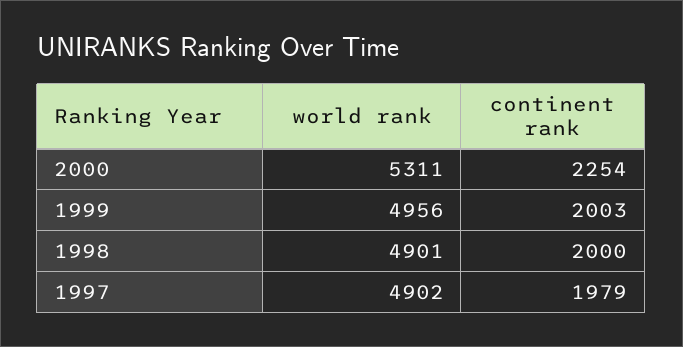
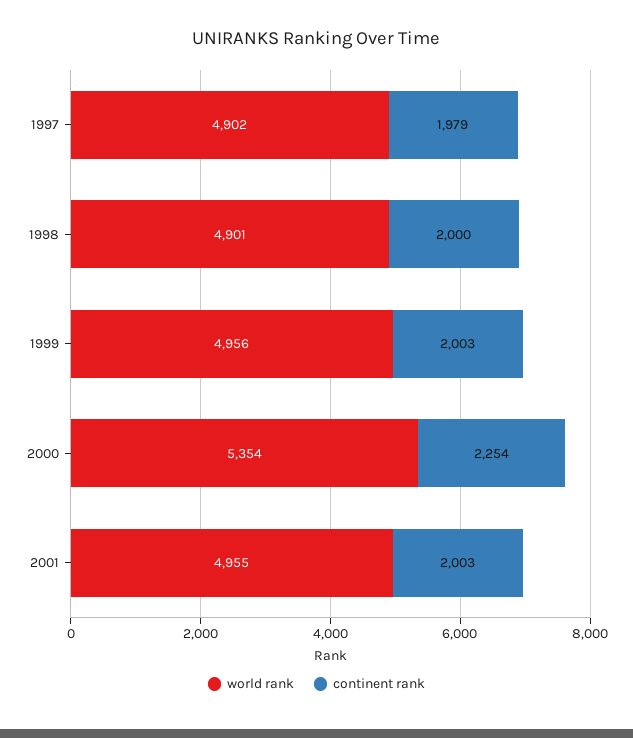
world rank, 2000: 5311 -> 5354
world rank, 2001: none -> 4955
continent rank, 2001: none -> 2003

